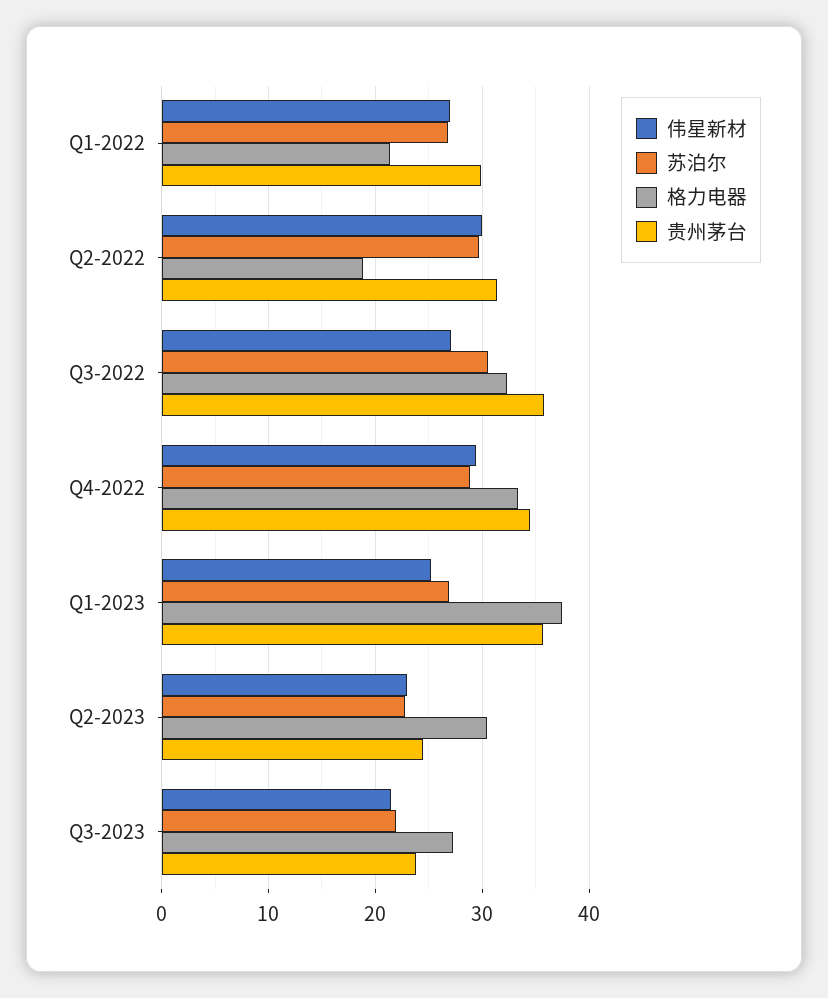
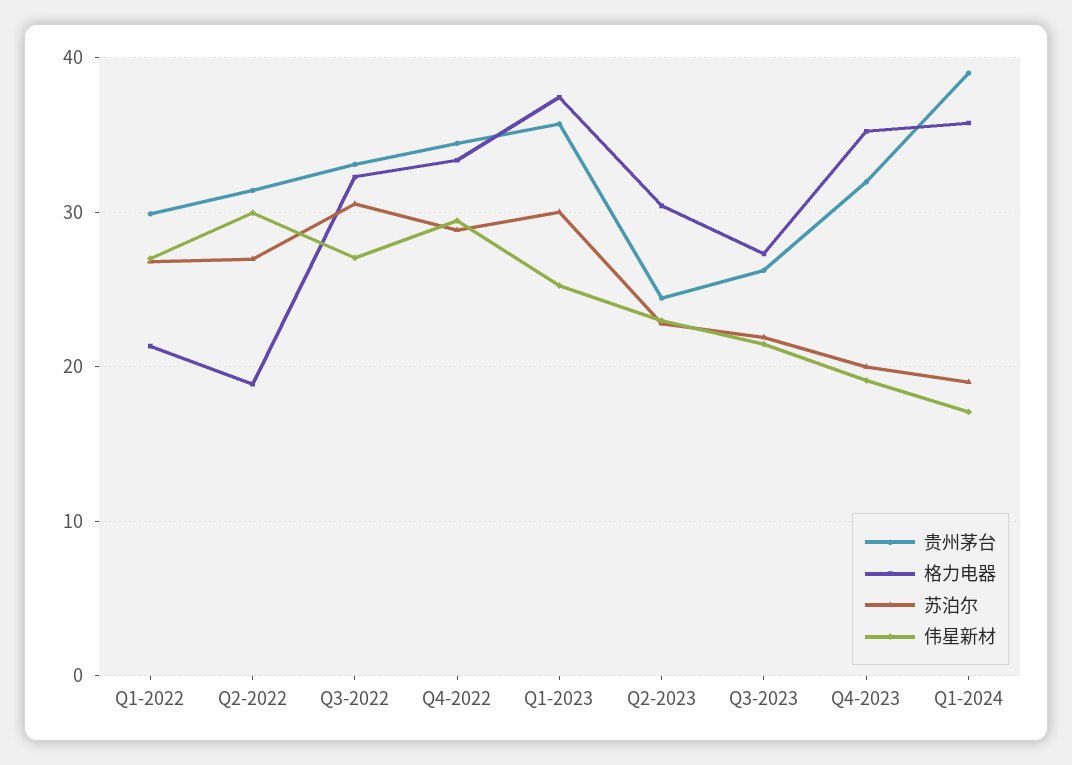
苏泊尔, Q2-2022: 30 -> 27
贵州茅台, Q3-2022: 36 -> 33
苏泊尔, Q1-2023: 27 -> 30
贵州茅台, Q3-2023: 24 -> 26
贵州茅台, Q4-2023: none -> 32
格力电器, Q4-2023: none -> 35
苏泊尔, Q4-2023: none -> 20
伟星新材, Q4-2023: none -> 19
贵州茅台, Q1-2024: none -> 39
格力电器, Q1-2024: none -> 36
苏泊尔, Q1-2024: none -> 19
伟星新材, Q1-2024: none -> 17

